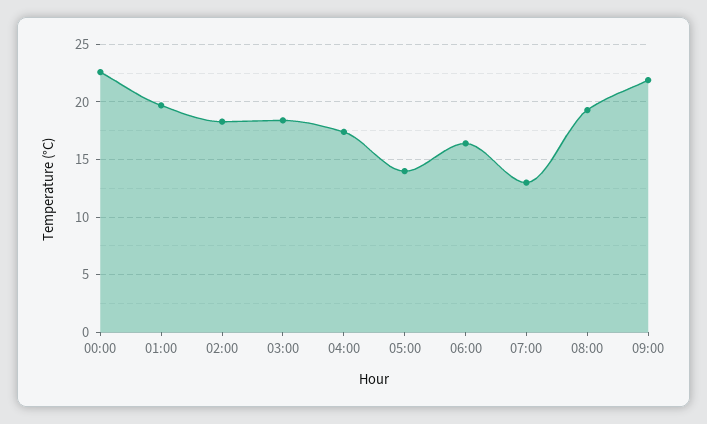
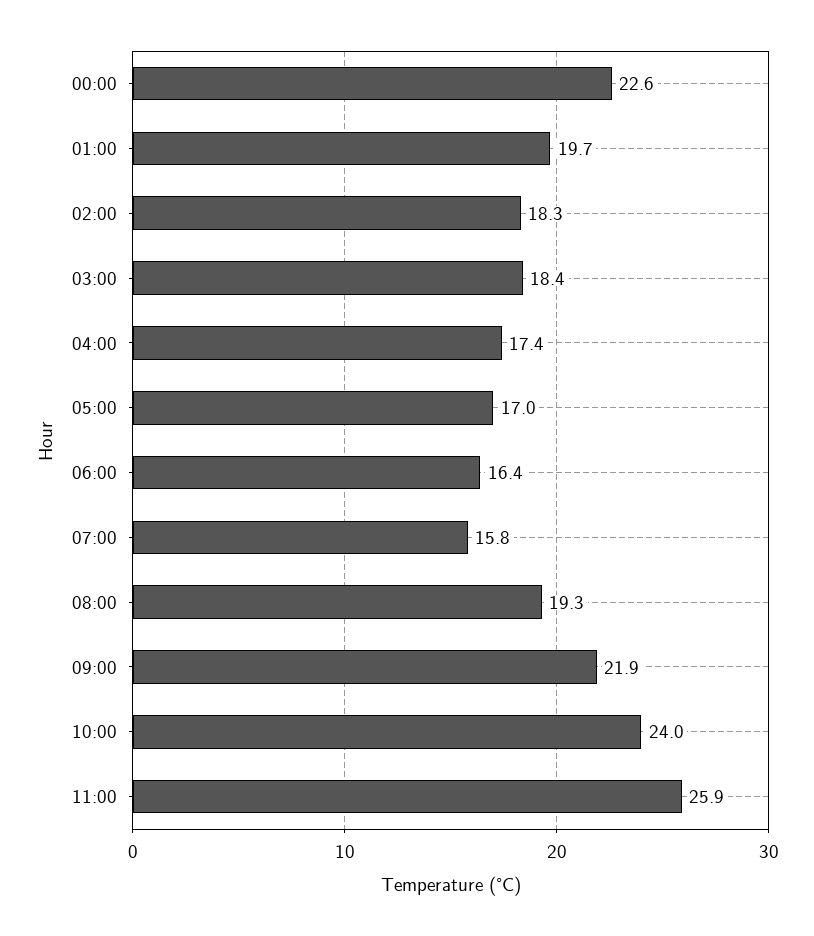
05:00: 14 -> 17
07:00: 13 -> 15.8
10:00: none -> 24
11:00: none -> 25.9

